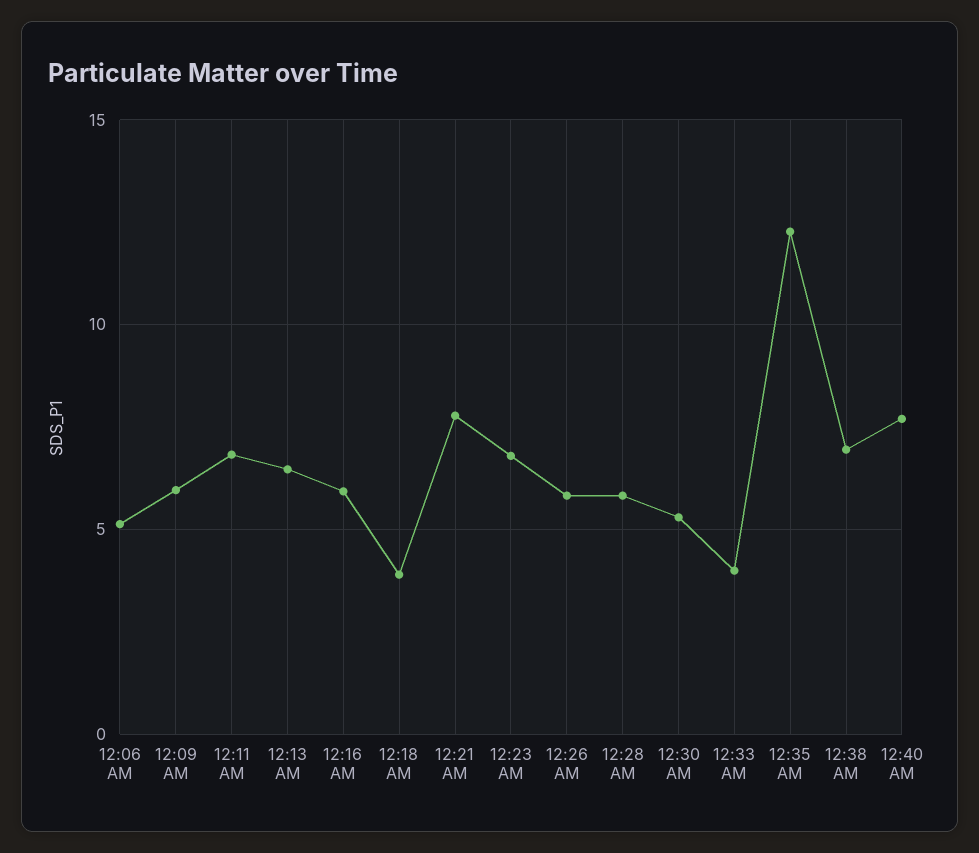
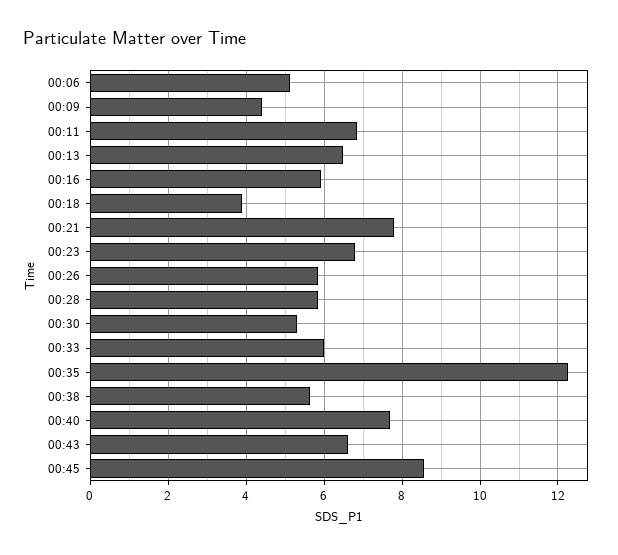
12:09 AM: 6 -> 4.4
12:33 AM: 4 -> 6
12:38 AM: 7 -> 5.6
00:43: none -> 6.6
00:45: none -> 8.6

